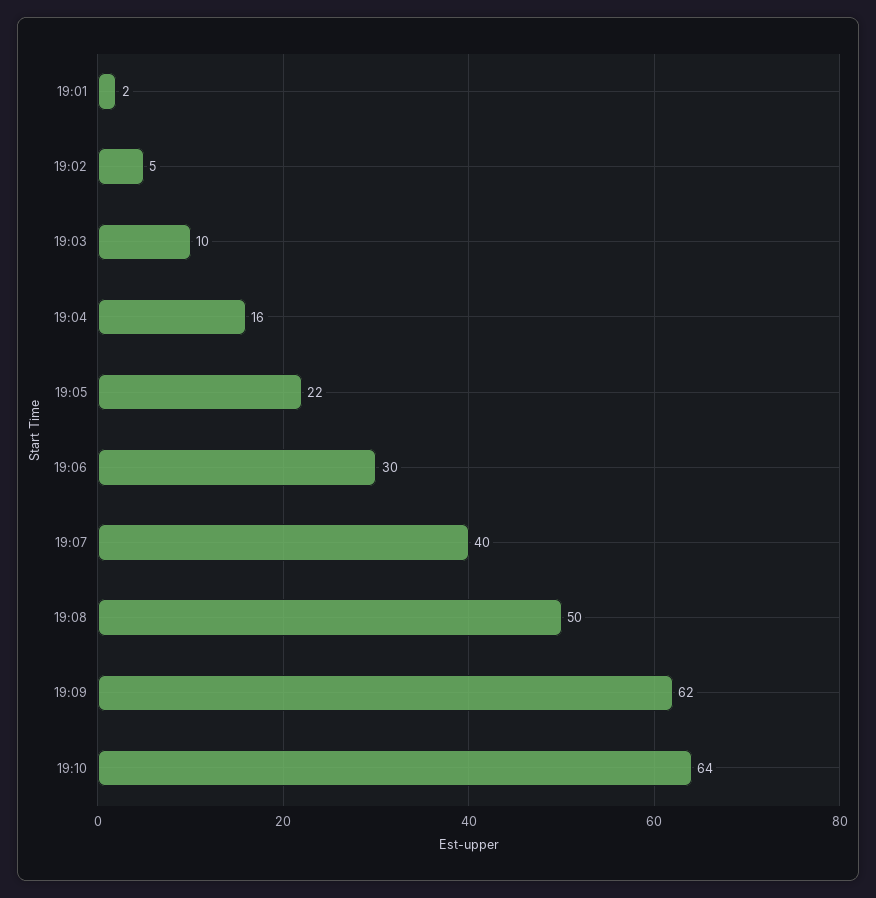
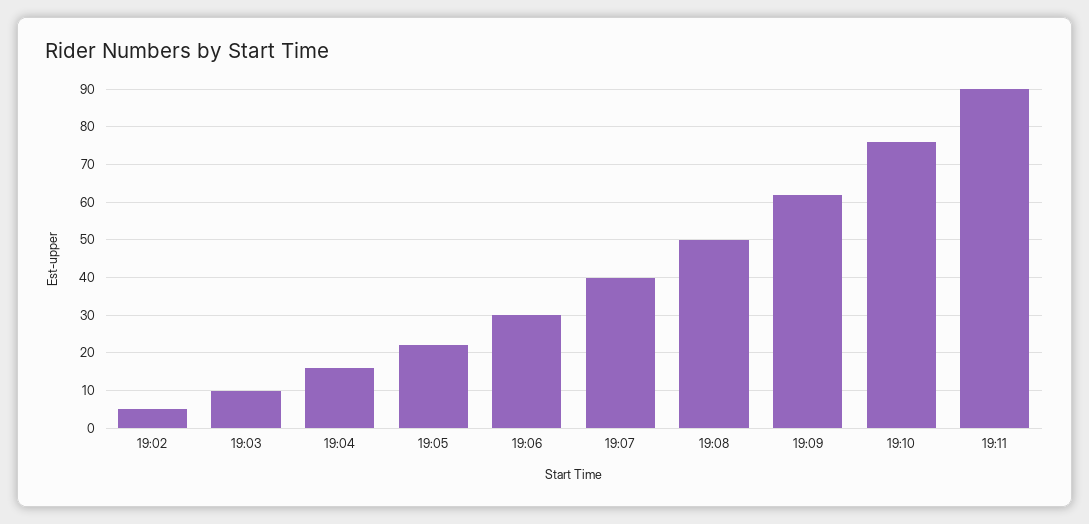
19:01: 2 -> none
19:10: 64 -> 75
19:11: none -> 90

